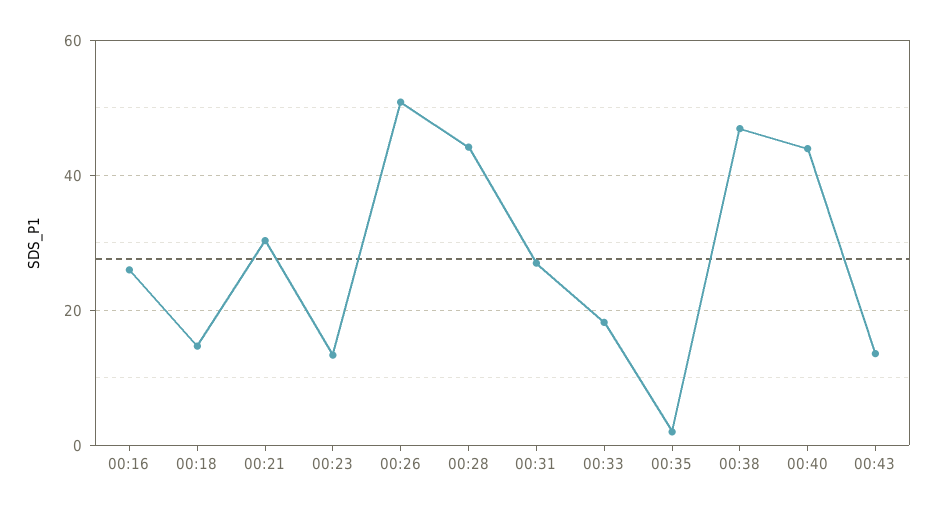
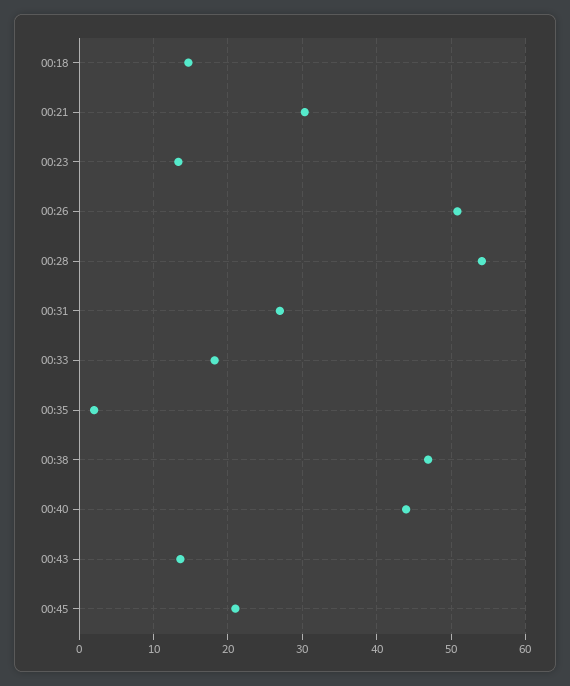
00:16: 26 -> none
00:28: 44 -> 54
00:45: none -> 21

